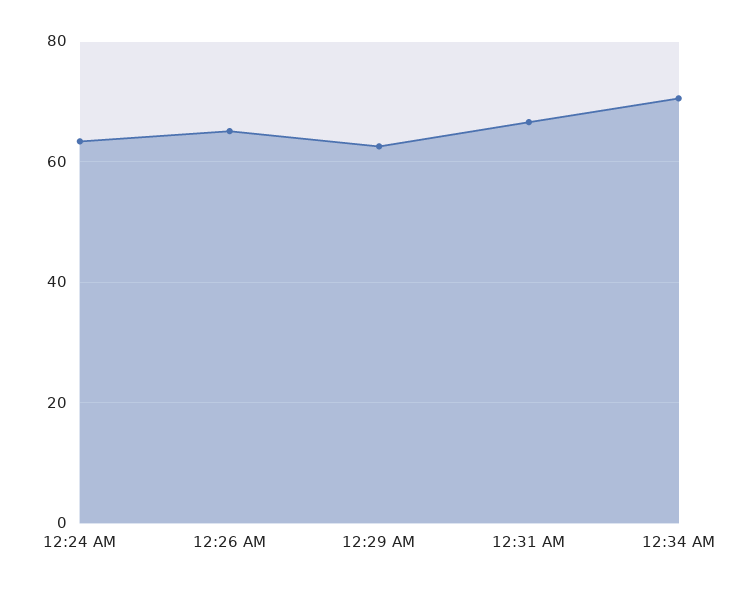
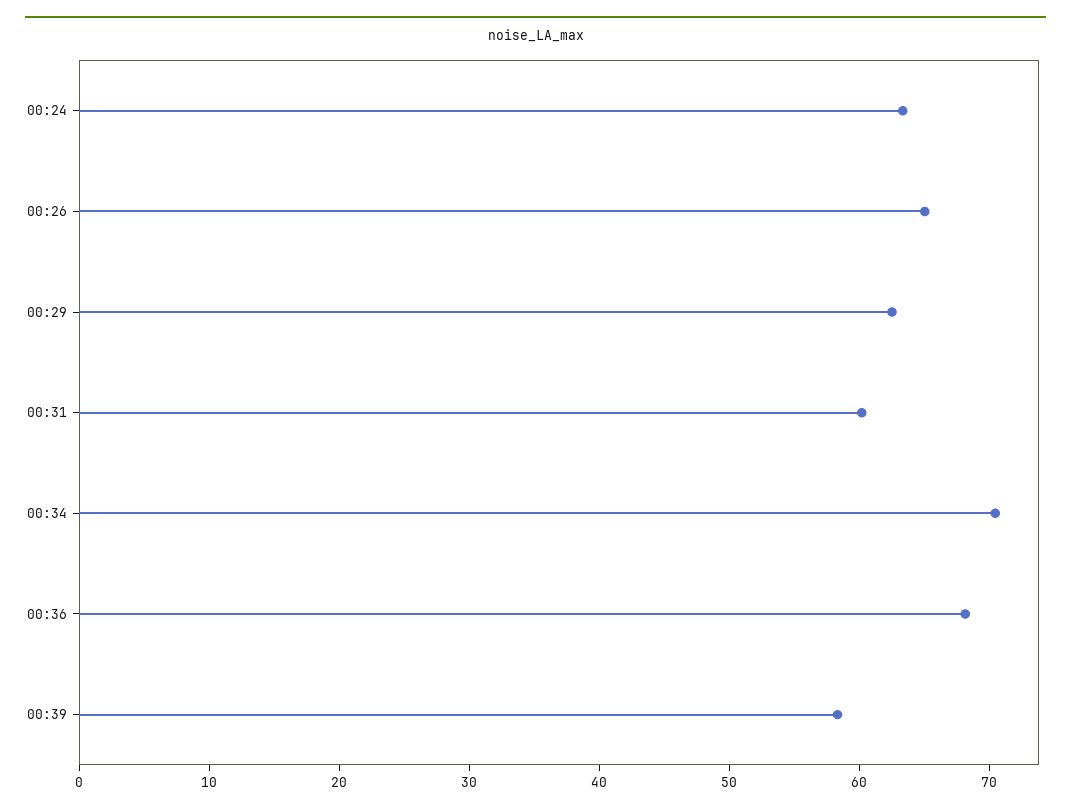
12:31 AM: 66 -> 60
00:36: none -> 68
00:39: none -> 58

